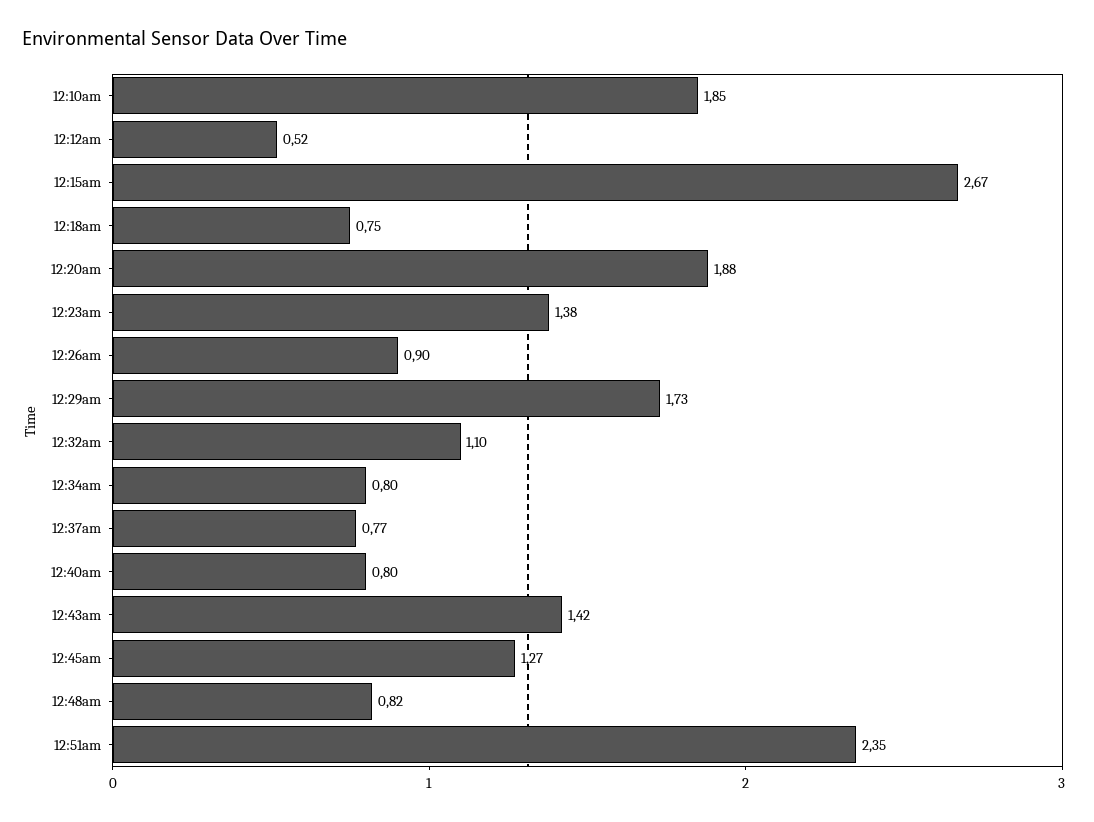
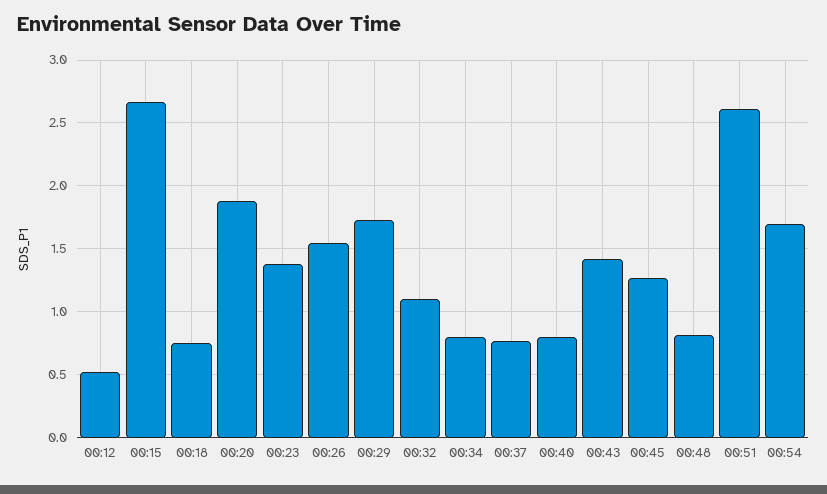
12:10am: 1.85 -> none
12:26am: 0.9 -> 1.55
12:51am: 2.35 -> 2.6
00:54: none -> 1.7

